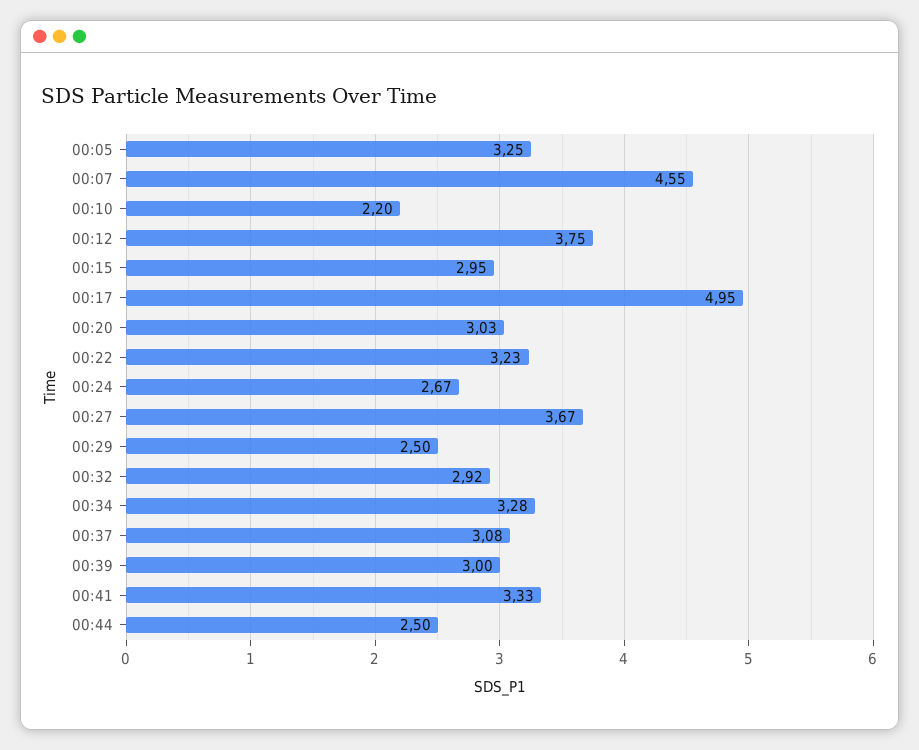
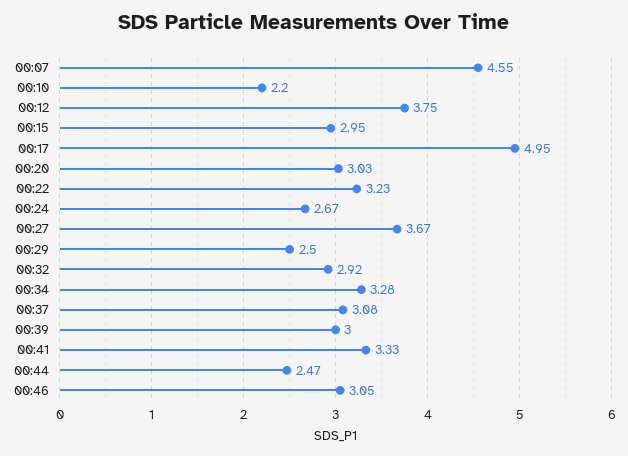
00:05: 3.25 -> none
00:44: 2.5 -> 2.47
00:46: none -> 3.05

